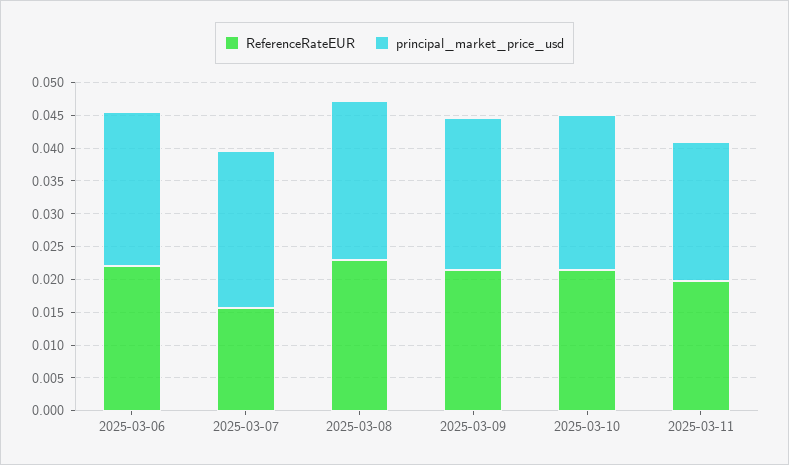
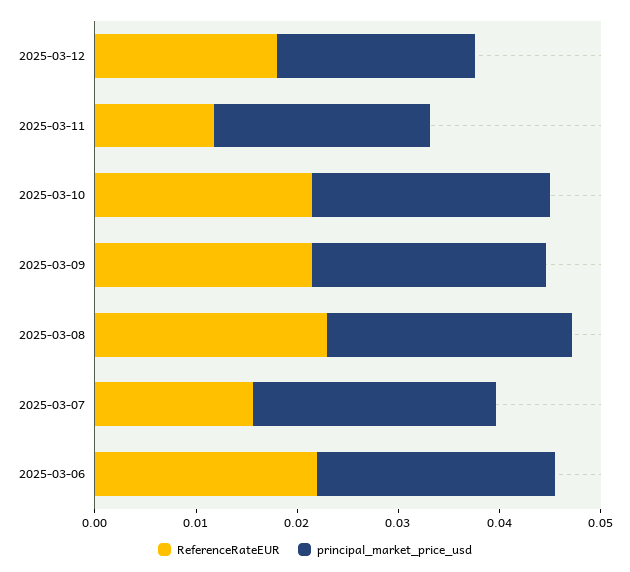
ReferenceRateEUR, 2025-03-11: 0.02 -> 0.012
ReferenceRateEUR, 2025-03-12: none -> 0.018
principal_market_price_usd, 2025-03-12: none -> 0.02

